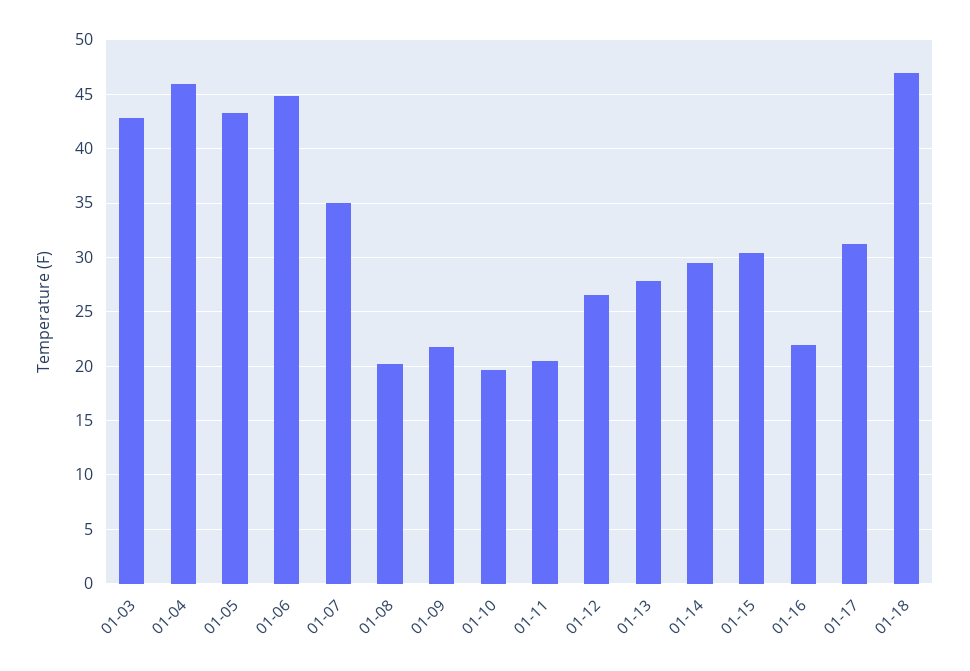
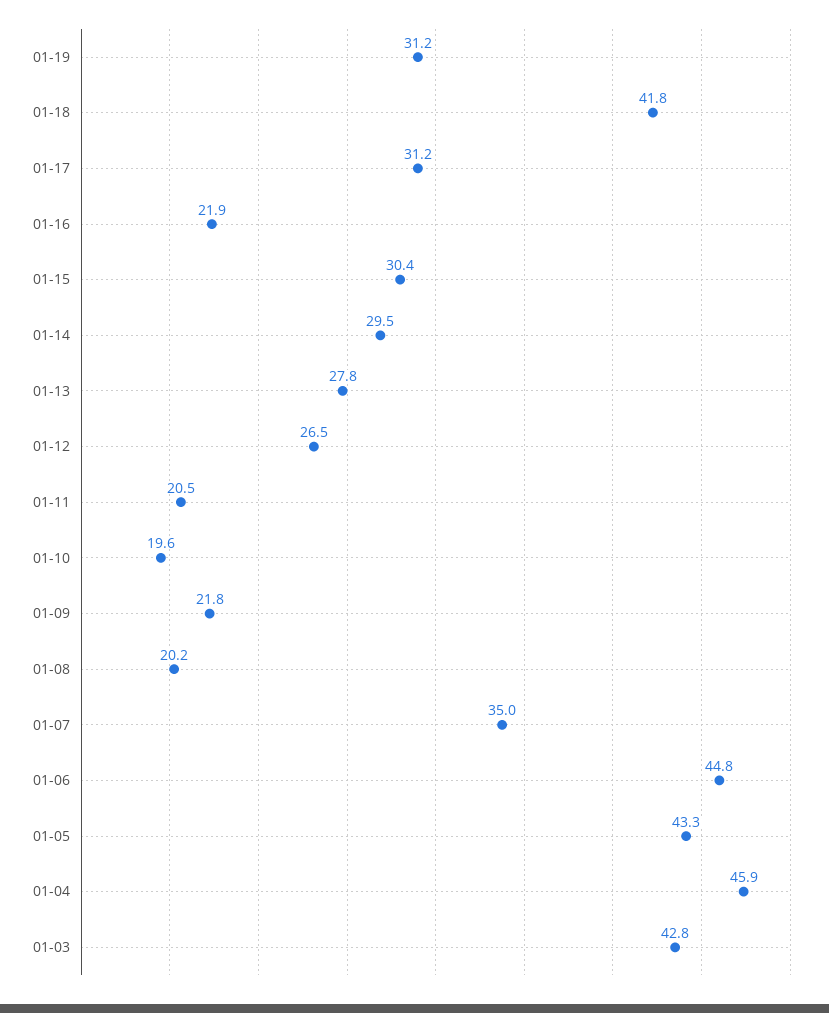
01-18: 47 -> 41.8
01-19: none -> 31.2

